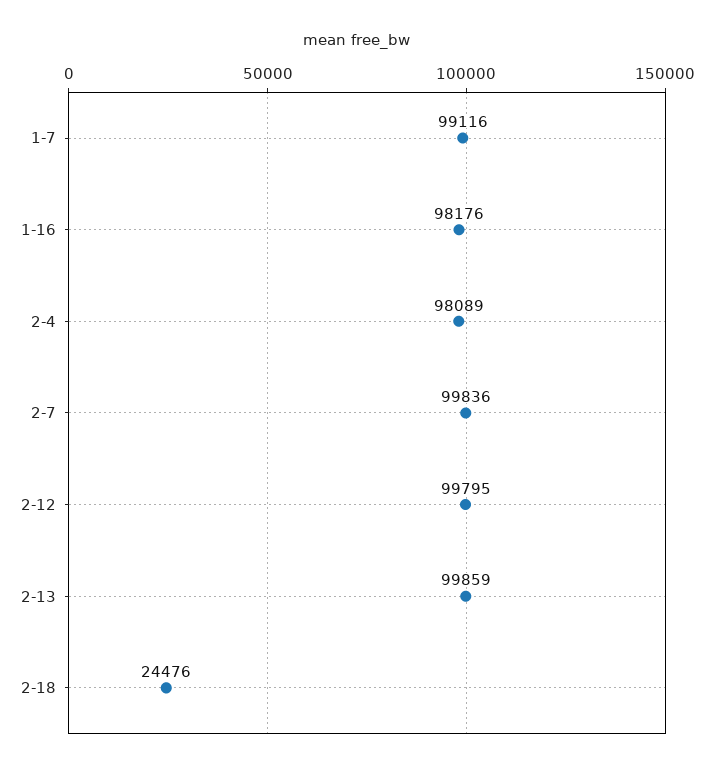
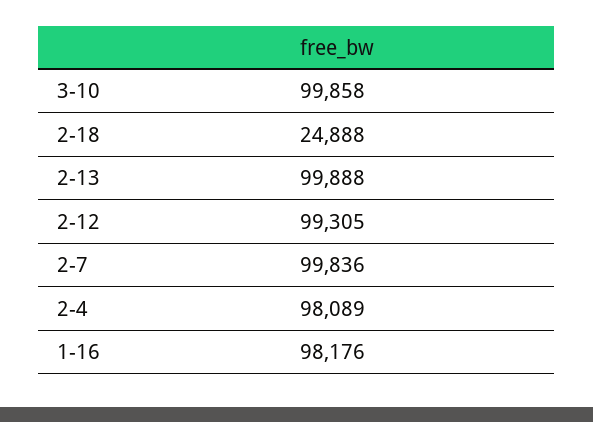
1-7: 99116 -> none
2-12: 99795 -> 99305
2-13: 99859 -> 99888
2-18: 24476 -> 24888
3-10: none -> 99858

